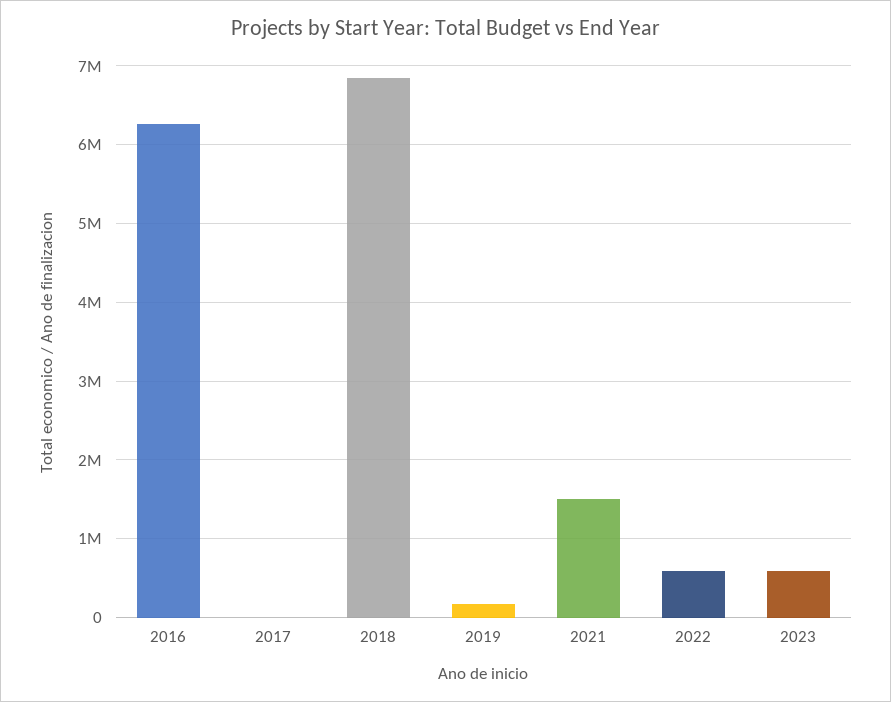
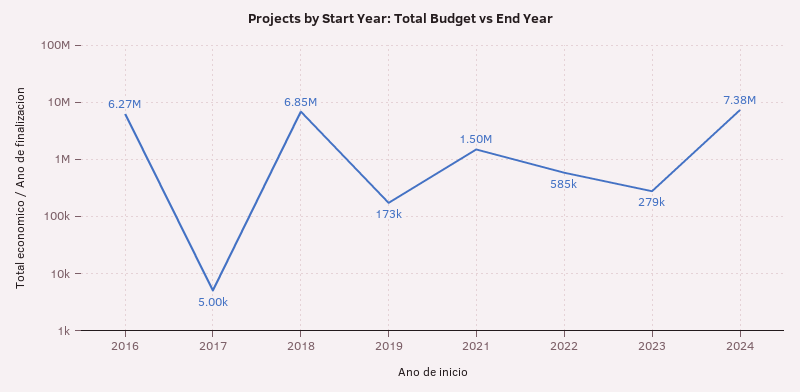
2023: 600000 -> 279000
2024: none -> 7380000

